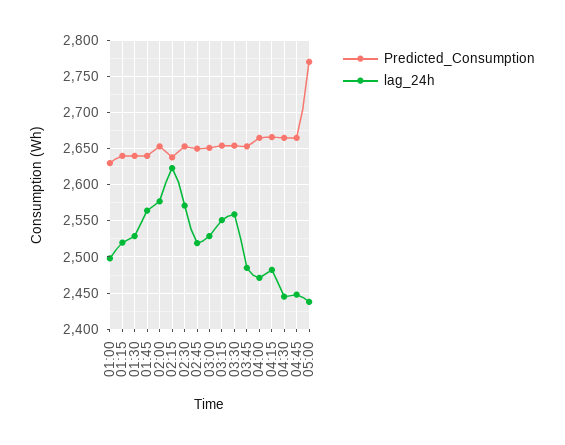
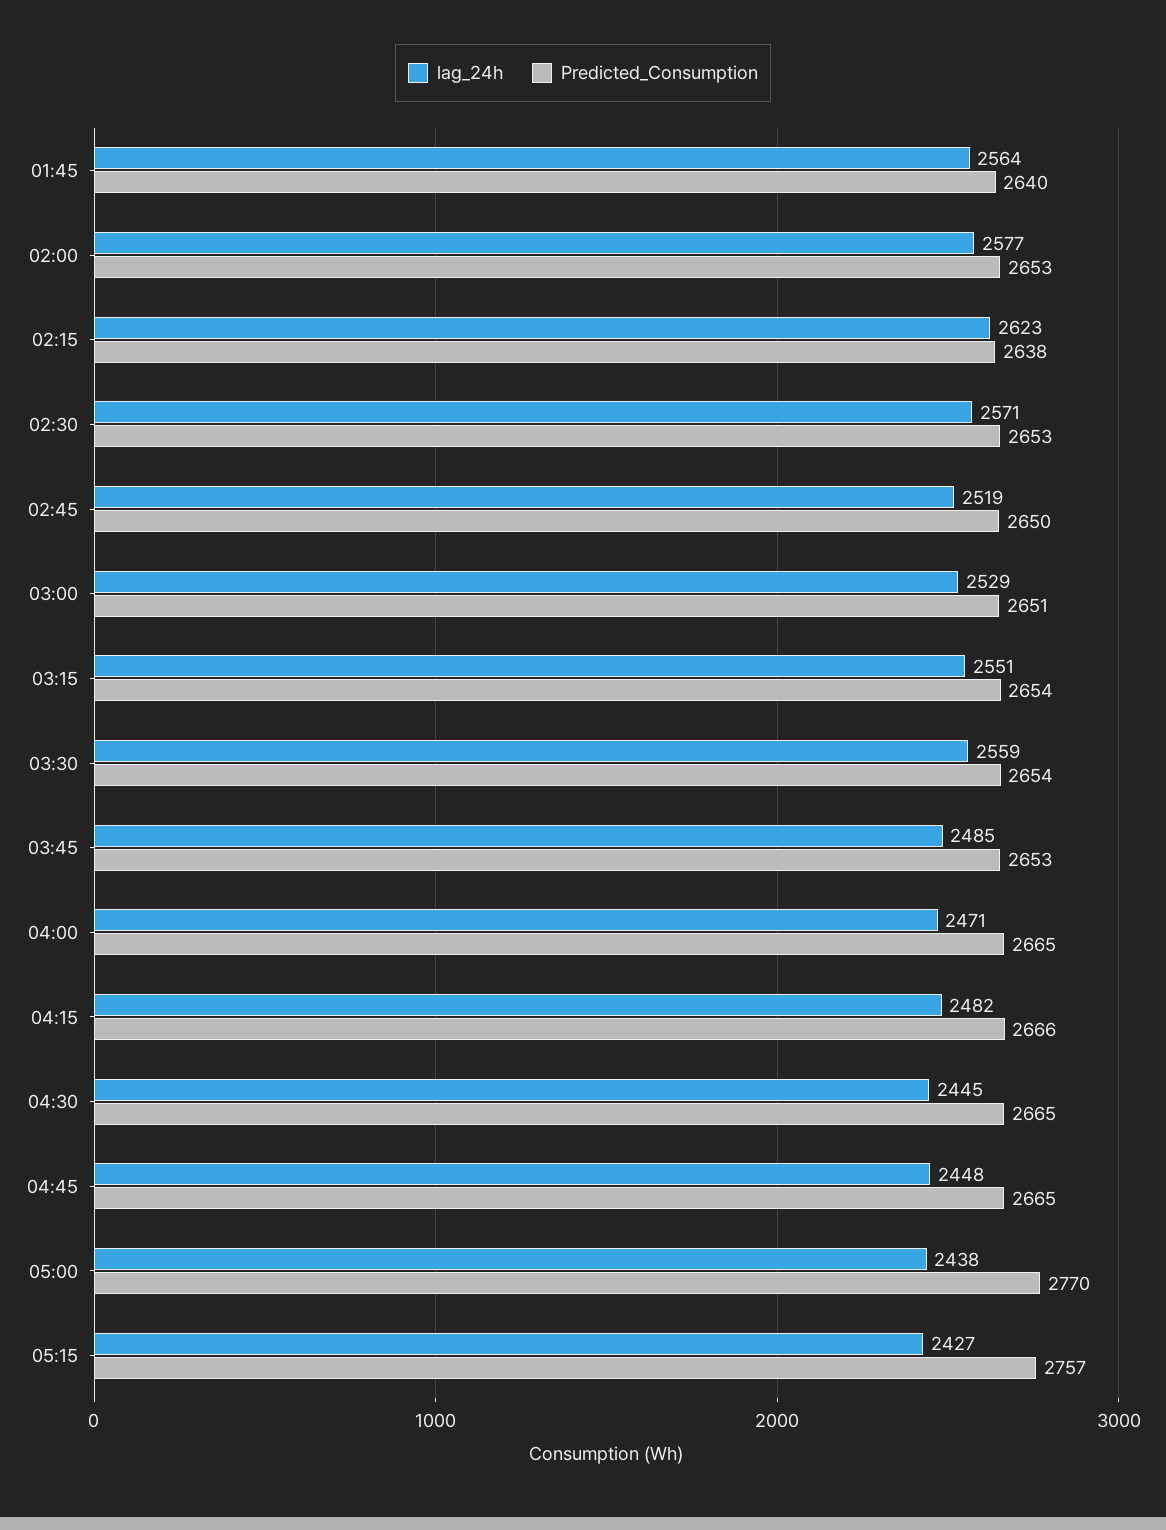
Predicted_Consumption, 01:00: 2630 -> none
lag_24h, 01:00: 2500 -> none
Predicted_Consumption, 01:15: 2640 -> none
lag_24h, 01:15: 2520 -> none
Predicted_Consumption, 01:30: 2640 -> none
lag_24h, 01:30: 2530 -> none
lag_24h, 05:15: none -> 2427
Predicted_Consumption, 05:15: none -> 2757

